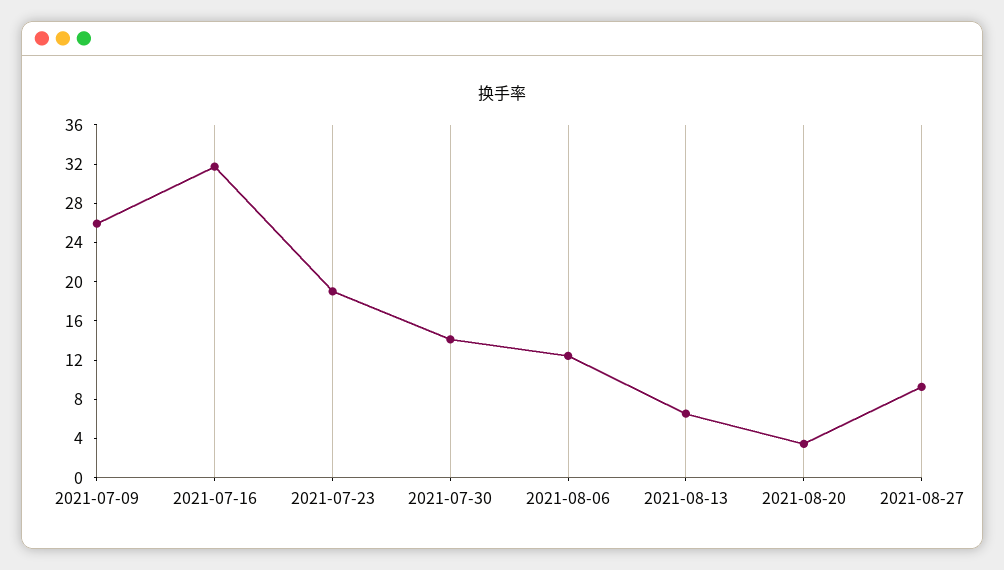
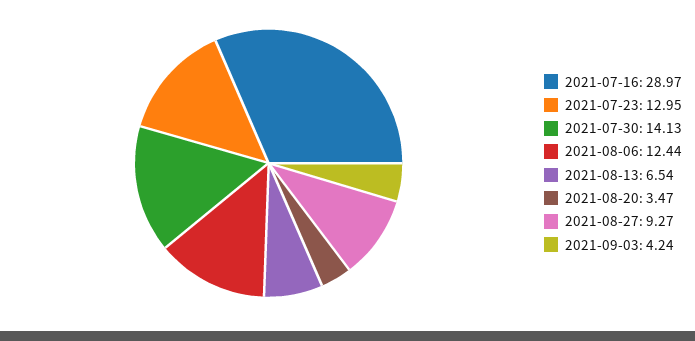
2021-07-09: 26 -> none
2021-07-16: 32 -> 28.97
2021-07-23: 19 -> 12.95
2021-09-03: none -> 4.24

